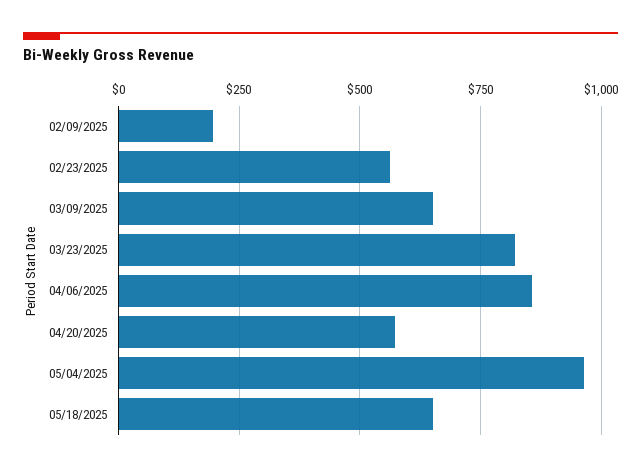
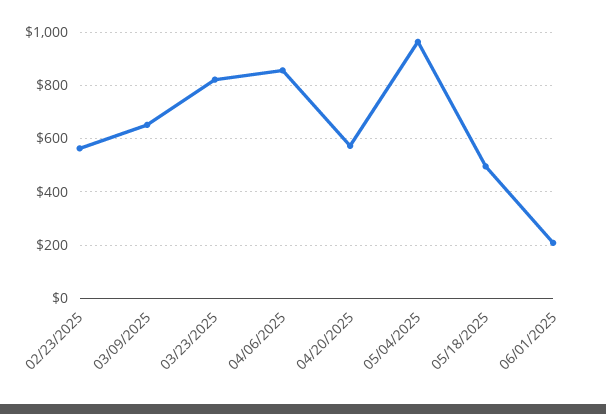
02/09/2025: 200 -> none
05/18/2025: 650 -> 500
06/01/2025: none -> 200

